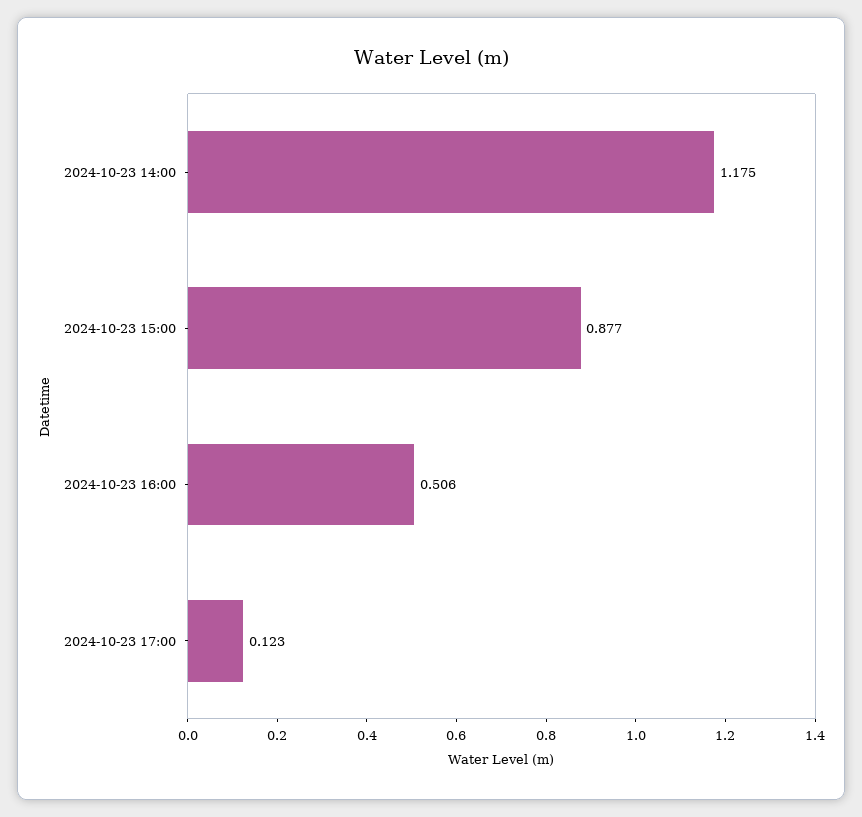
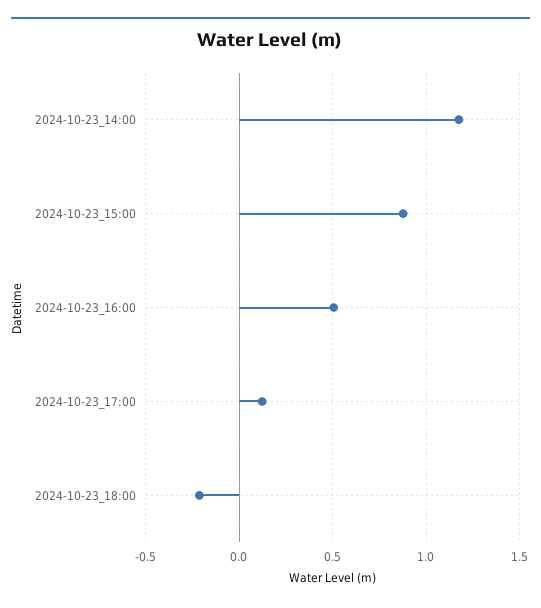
2024-10-23_18:00: none -> -0.2

